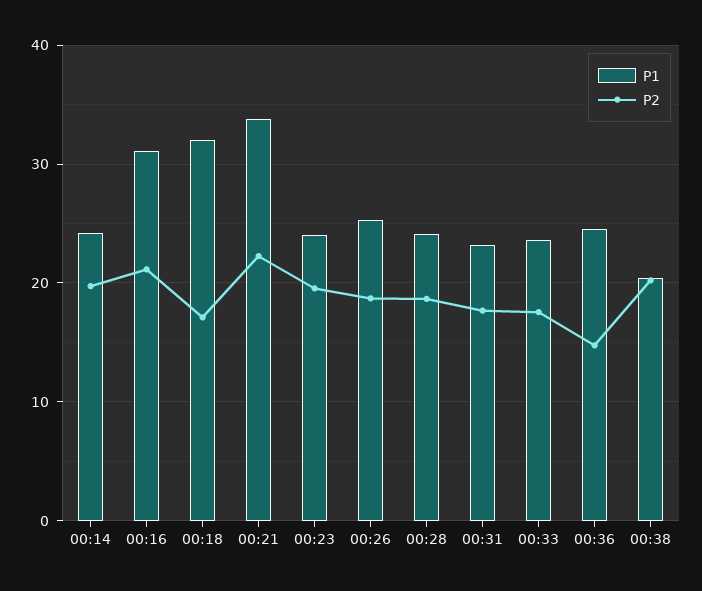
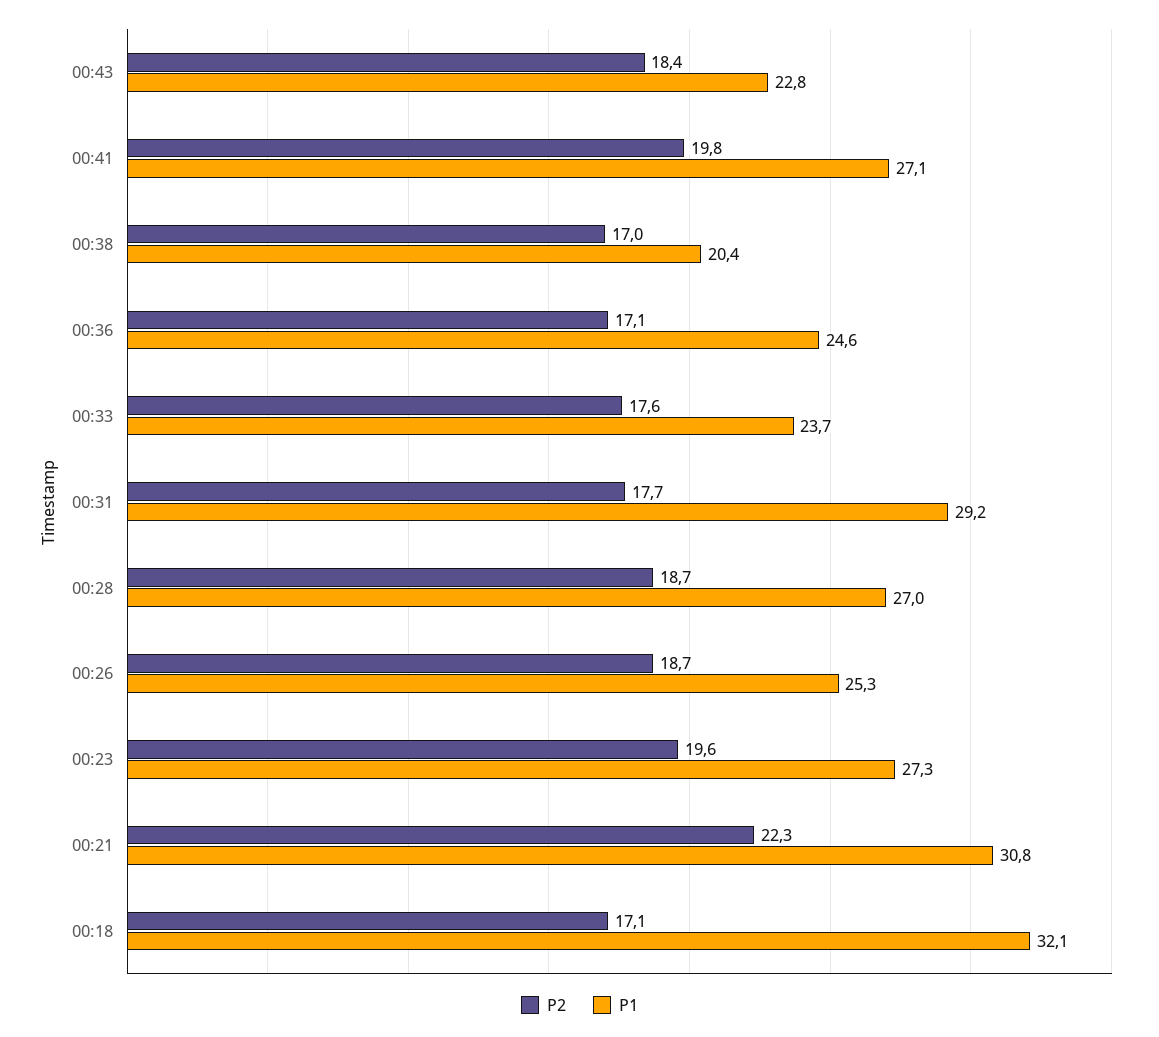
P1, 00:14: 24 -> none
P2, 00:14: 20 -> none
P1, 00:16: 31 -> none
P2, 00:16: 21 -> none
P1, 00:21: 34 -> 30.8
P1, 00:23: 24 -> 27.3
P1, 00:28: 24 -> 27
P1, 00:31: 23 -> 29.2
P2, 00:36: 15 -> 17.1
P2, 00:38: 20 -> 17
P2, 00:43: none -> 18.4
P1, 00:43: none -> 22.8
P2, 00:41: none -> 19.8
P1, 00:41: none -> 27.1

